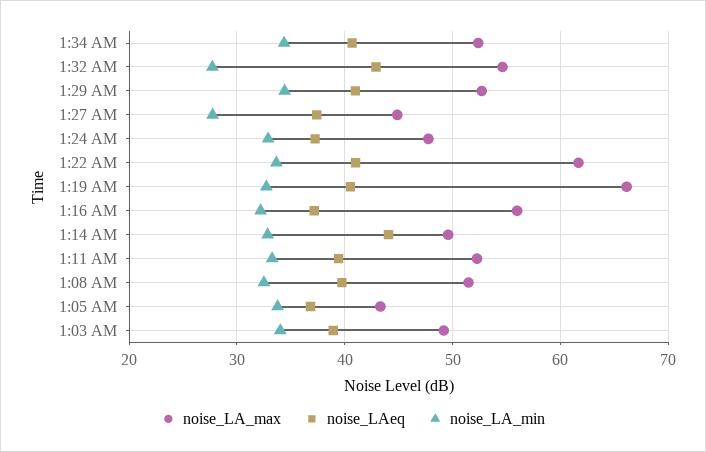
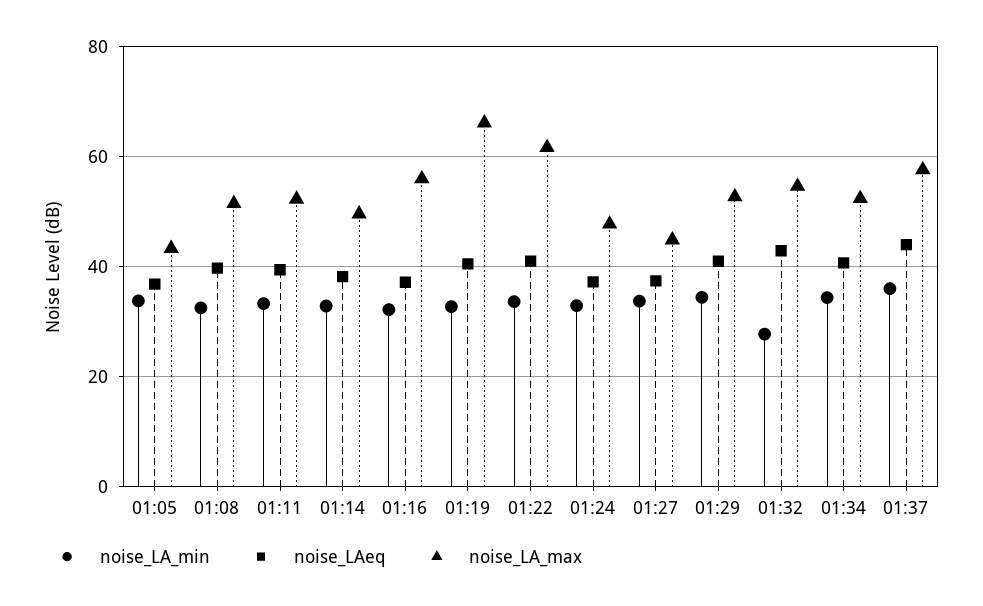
noise_LA_min, 1:27 AM: 28 -> 34
noise_LAeq, 1:14 AM: 44 -> 38
noise_LA_max, 1:03 AM: 49 -> none
noise_LAeq, 1:03 AM: 39 -> none
noise_LA_min, 1:03 AM: 34 -> none
noise_LA_min, 01:37: none -> 36
noise_LAeq, 01:37: none -> 44
noise_LA_max, 01:37: none -> 58

